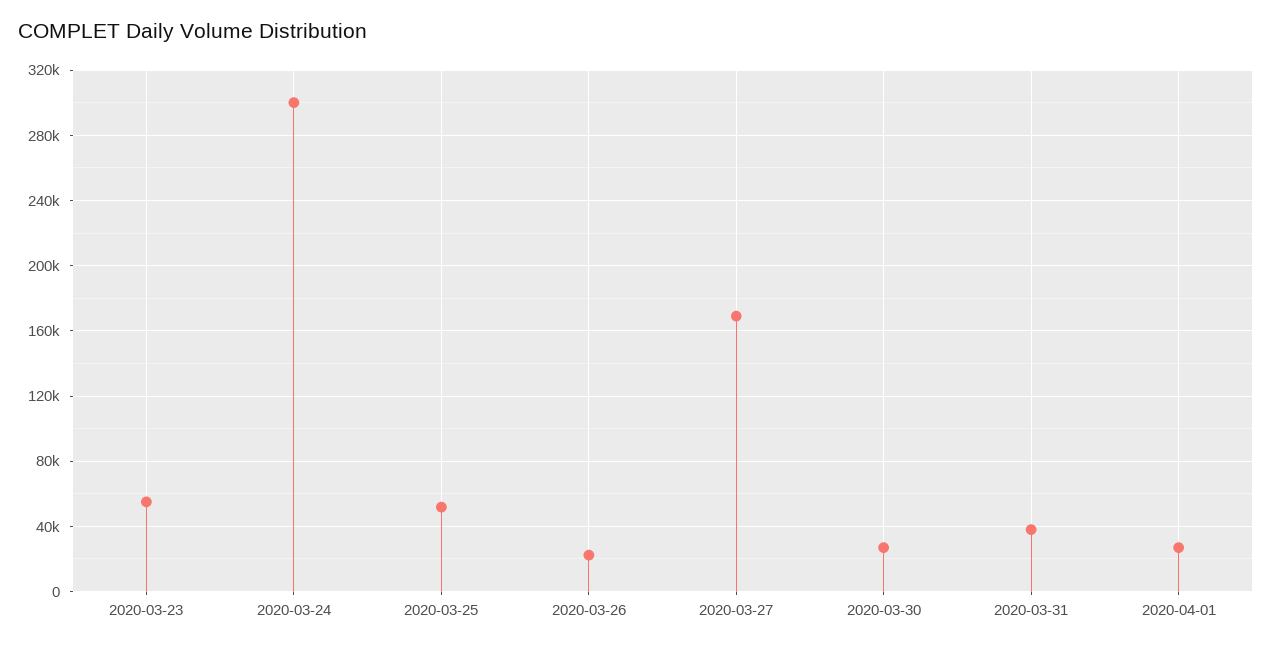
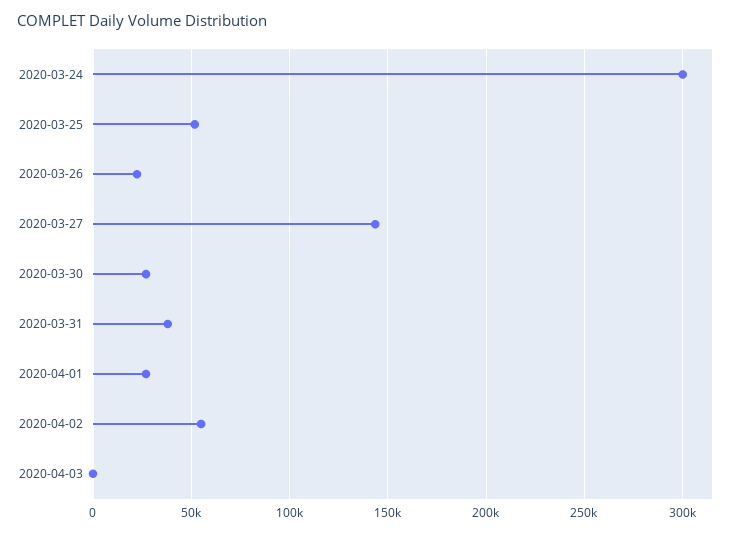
2020-03-23: 55000 -> none
2020-03-27: 170000 -> 145000
2020-04-02: none -> 55000
2020-04-03: none -> 0

